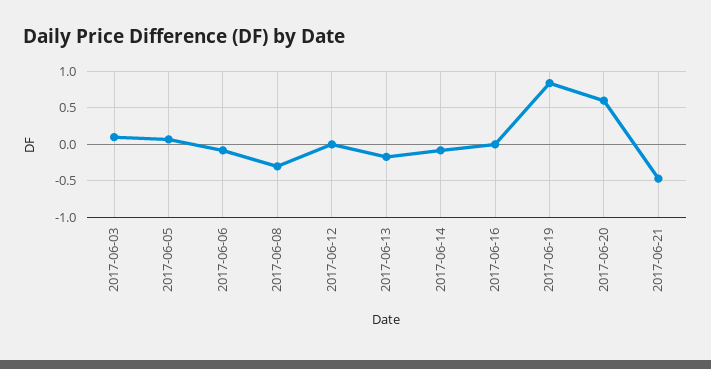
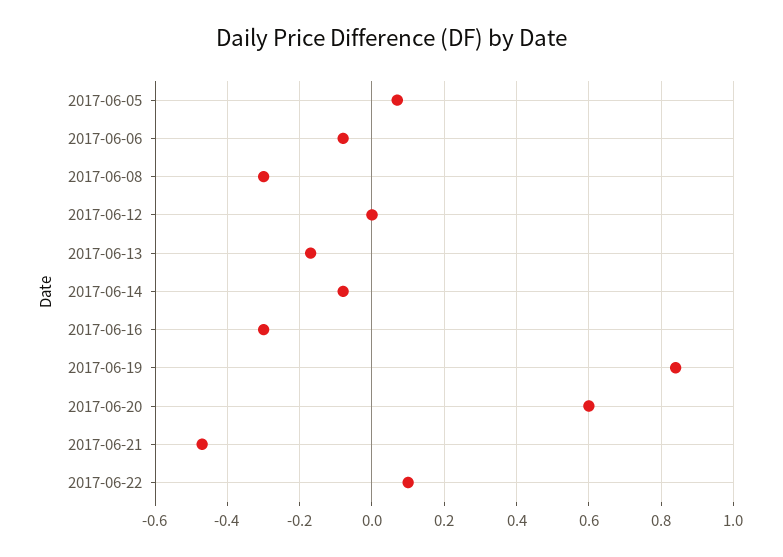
2017-06-03: 0.1 -> none
2017-06-16: 0 -> -0.3
2017-06-22: none -> 0.1

